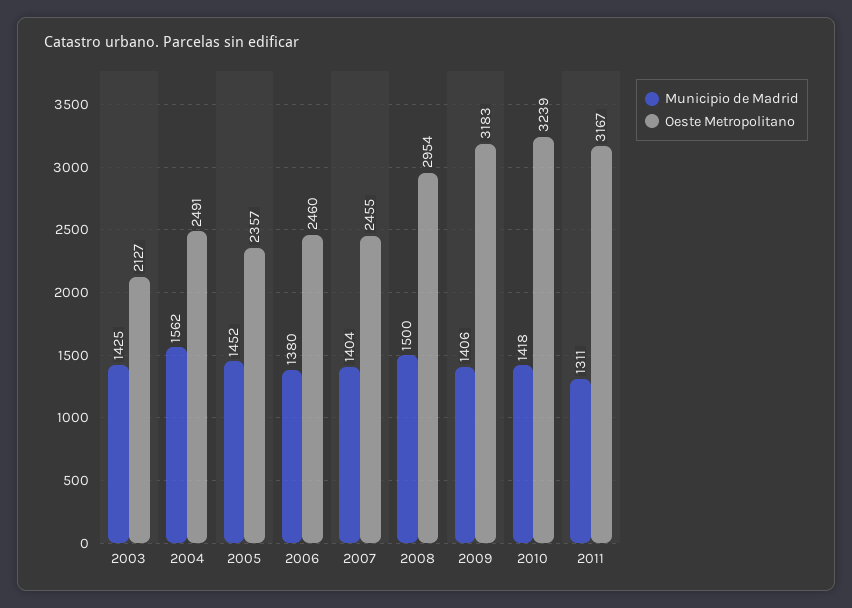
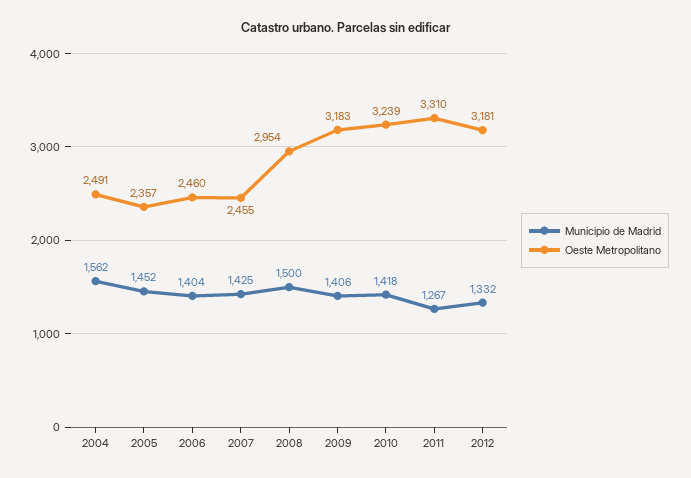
Municipio de Madrid, 2003: 1425 -> none
Oeste Metropolitano, 2003: 2127 -> none
Municipio de Madrid, 2006: 1380 -> 1404
Municipio de Madrid, 2007: 1404 -> 1425
Municipio de Madrid, 2011: 1311 -> 1267
Oeste Metropolitano, 2011: 3167 -> 3310
Municipio de Madrid, 2012: none -> 1332
Oeste Metropolitano, 2012: none -> 3181

